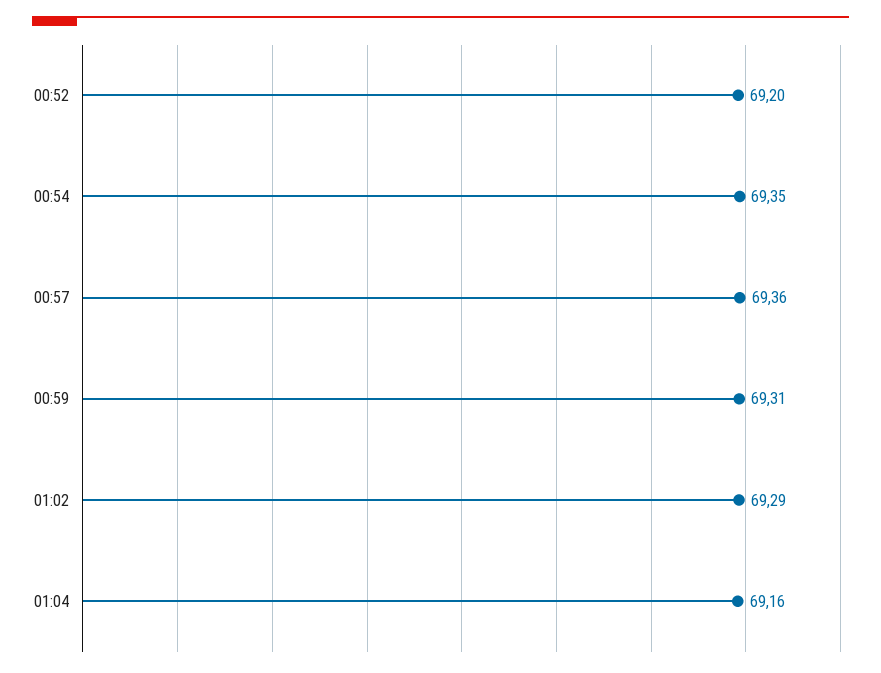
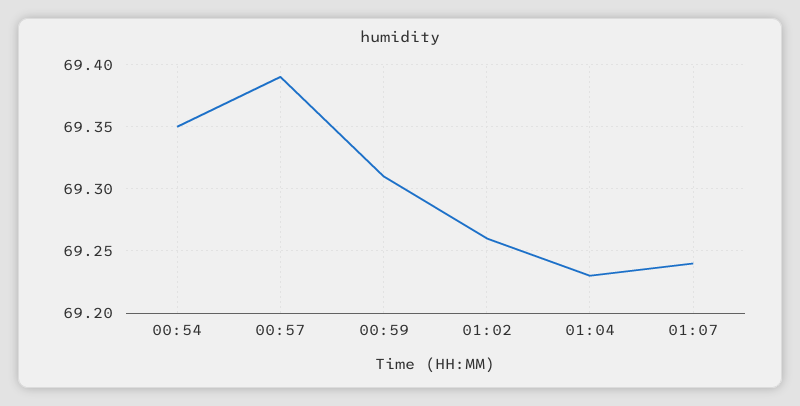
00:52: 69.2 -> none
00:57: 69.36 -> 69.39
01:02: 69.29 -> 69.26
01:04: 69.16 -> 69.23
01:07: none -> 69.24

